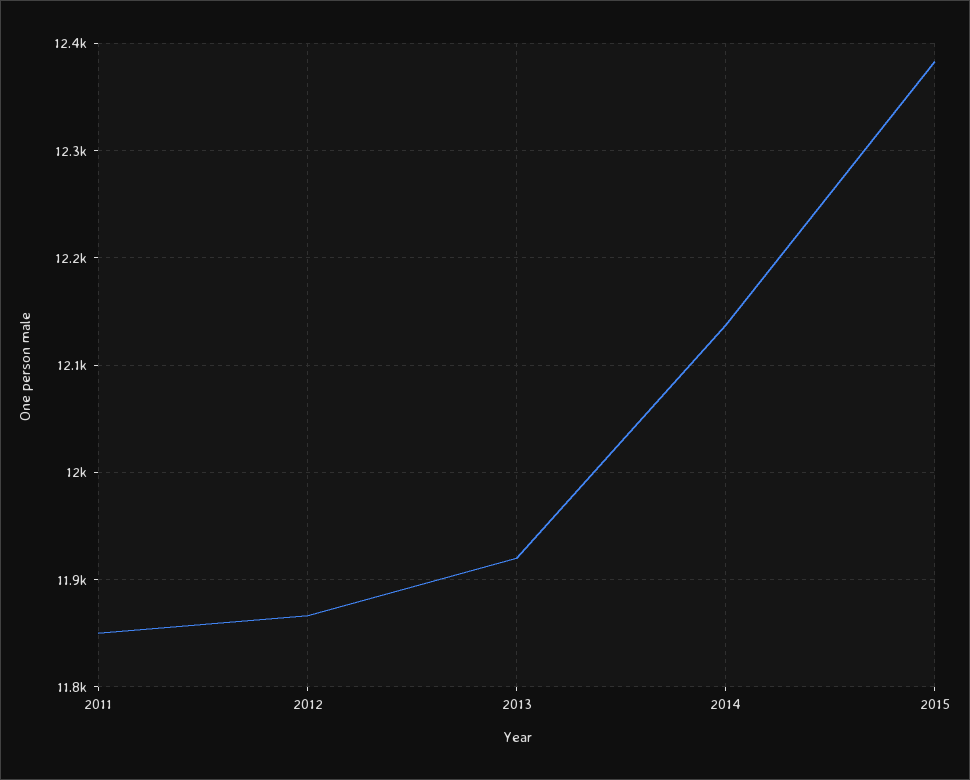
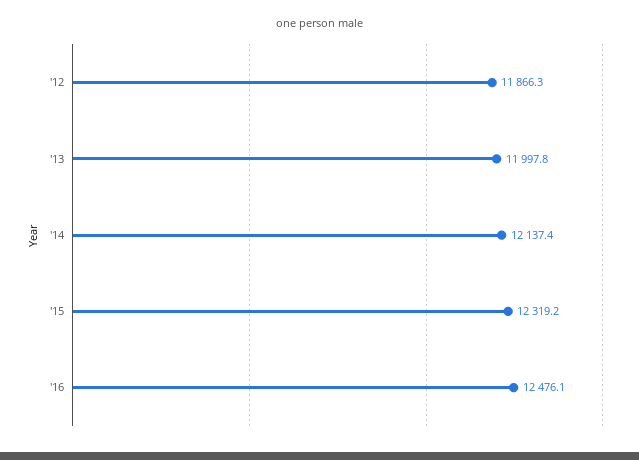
2011: 11850 -> none
2013: 11920 -> 11997.8
2015: 12380 -> 12319.2
'16: none -> 12476.1

